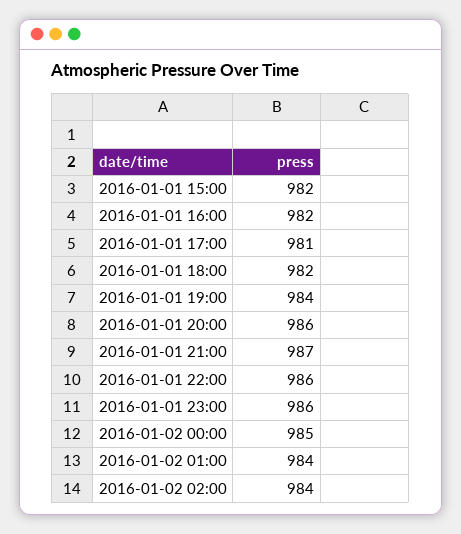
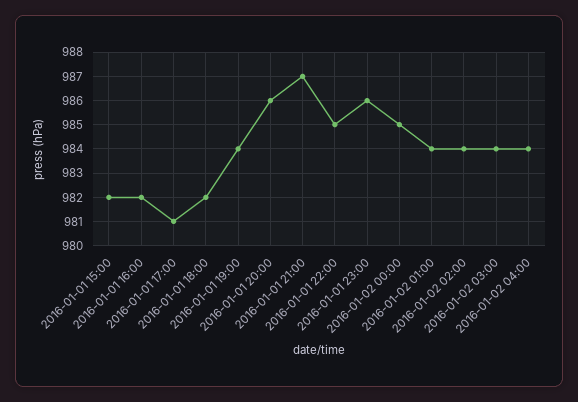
2016-01-01 22:00: 986 -> 985
2016-01-02 03:00: none -> 984
2016-01-02 04:00: none -> 984

